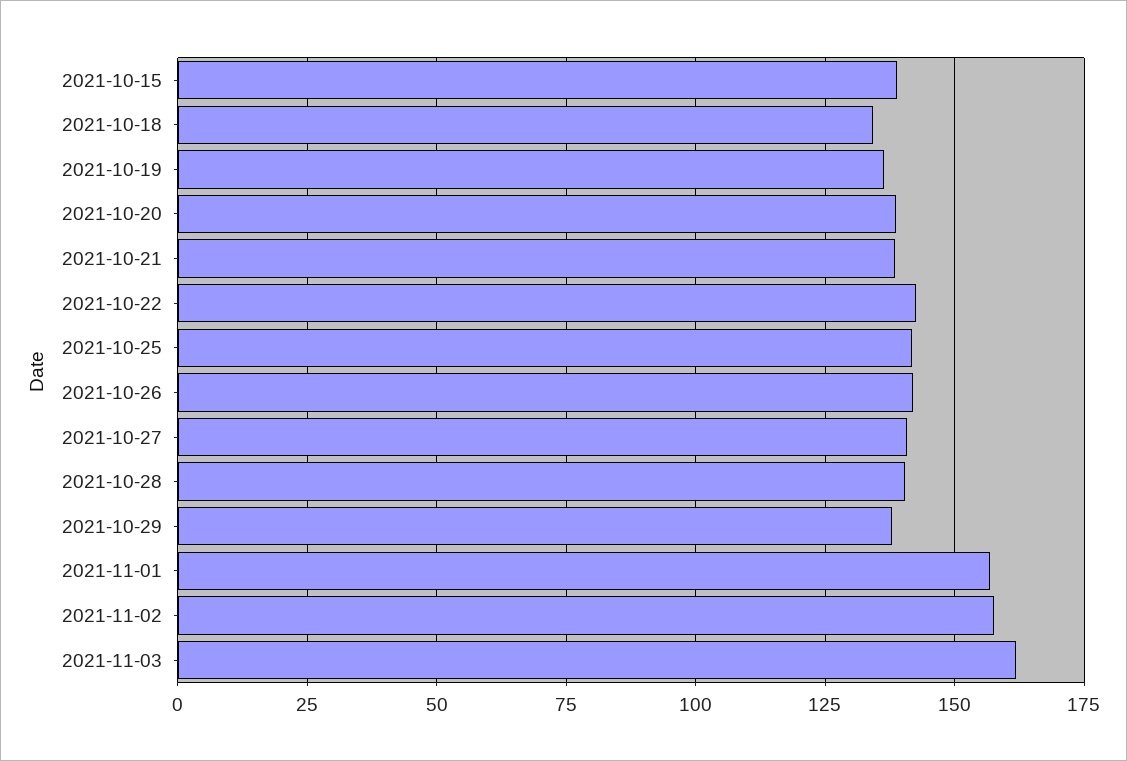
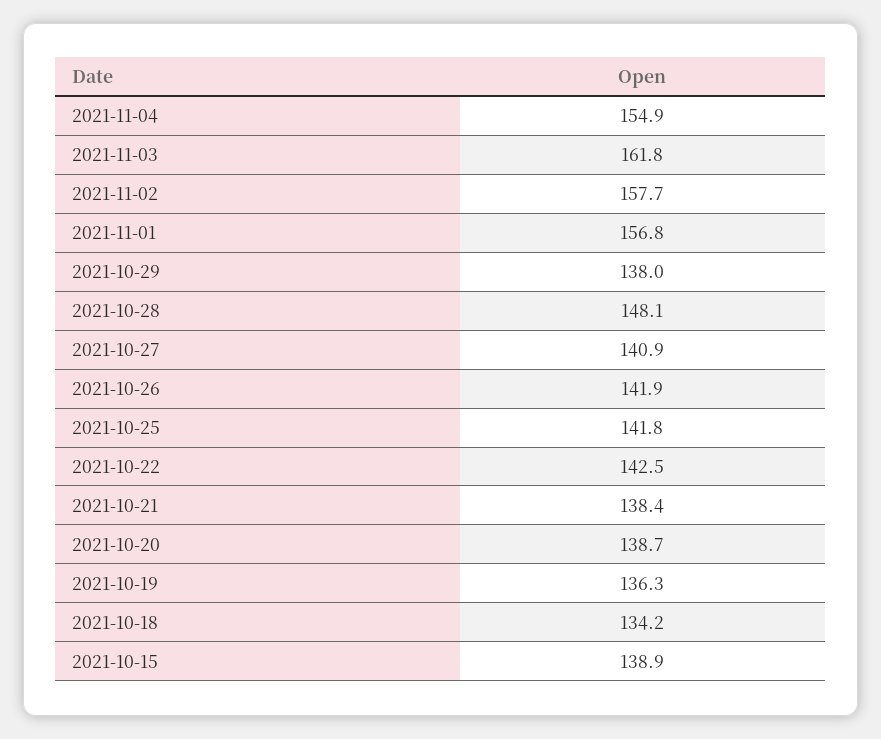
2021-10-28: 140 -> 148.1
2021-11-04: none -> 154.9

